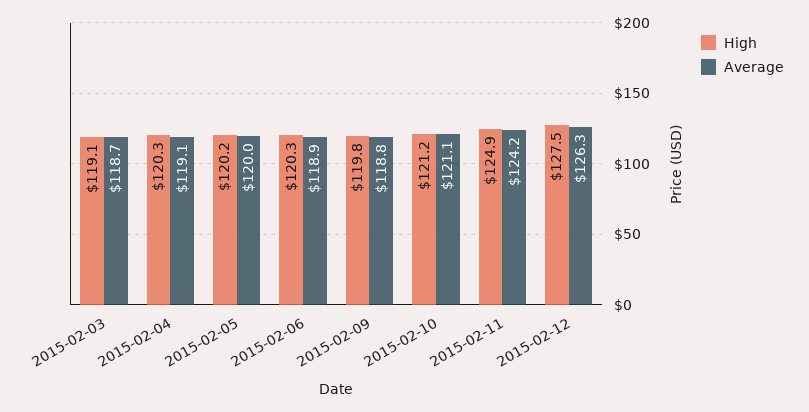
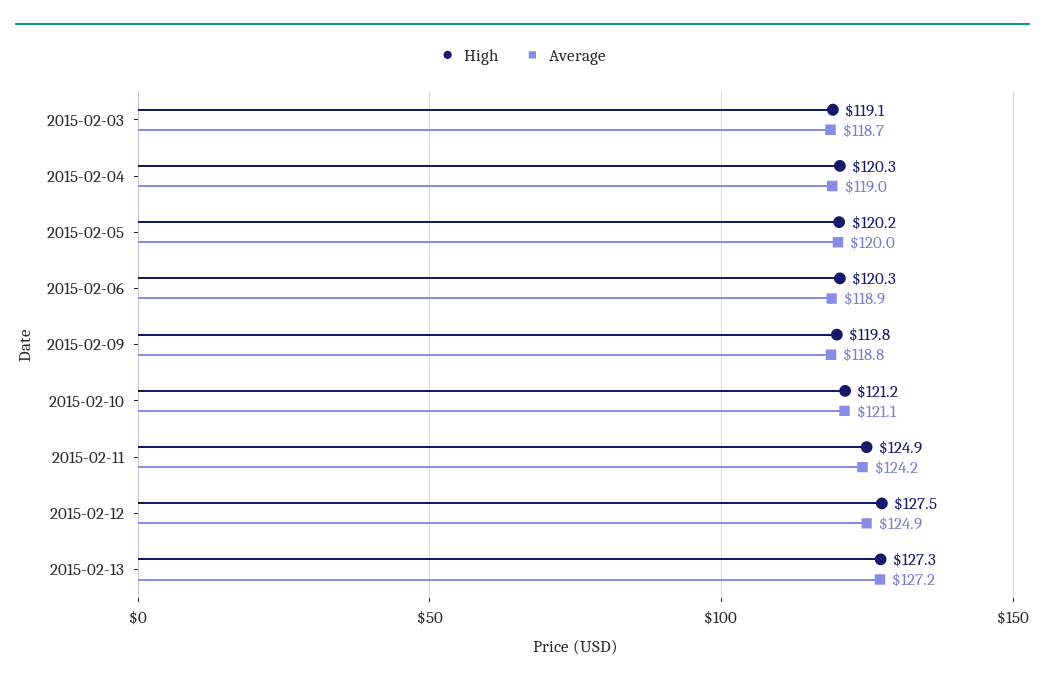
Average, 2015-02-04: 119.1 -> 119
Average, 2015-02-12: 126.3 -> 124.9
High, 2015-02-13: none -> 127.3
Average, 2015-02-13: none -> 127.2

